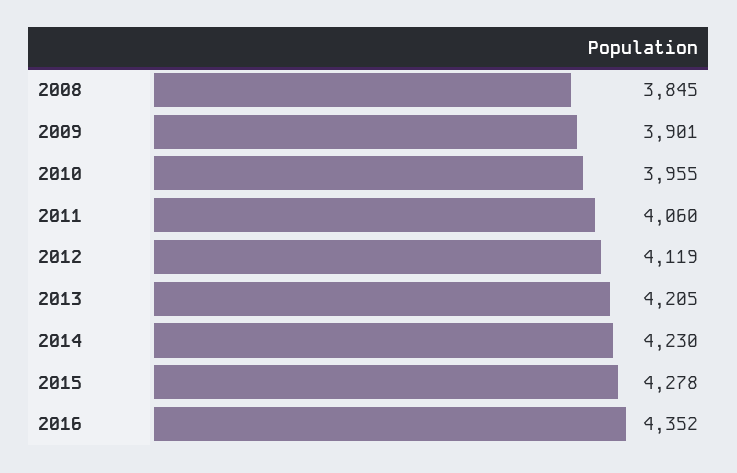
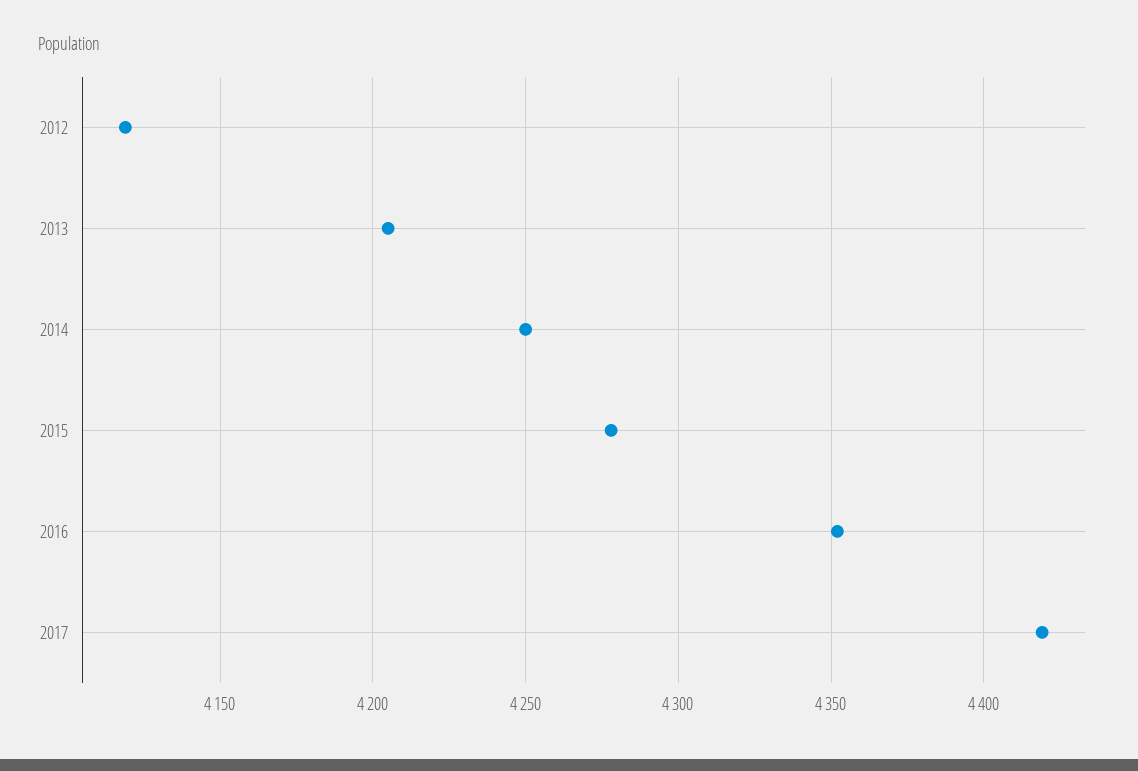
2008: 3845 -> none
2009: 3901 -> none
2010: 3955 -> none
2011: 4060 -> none
2014: 4230 -> 4250
2017: none -> 4420

